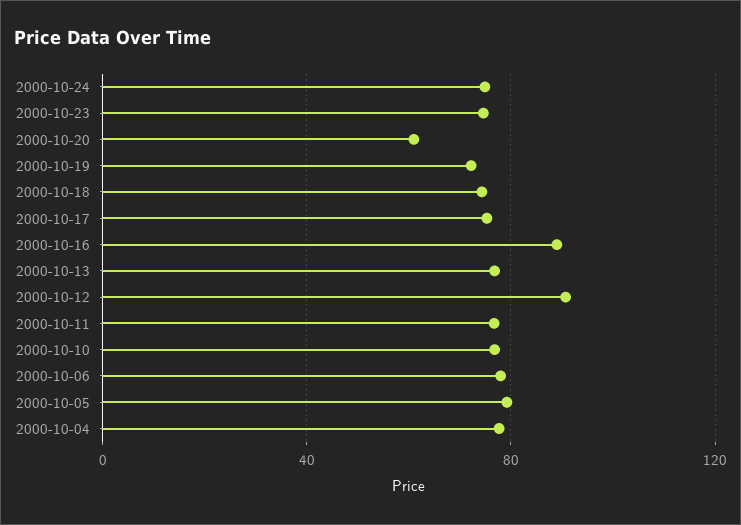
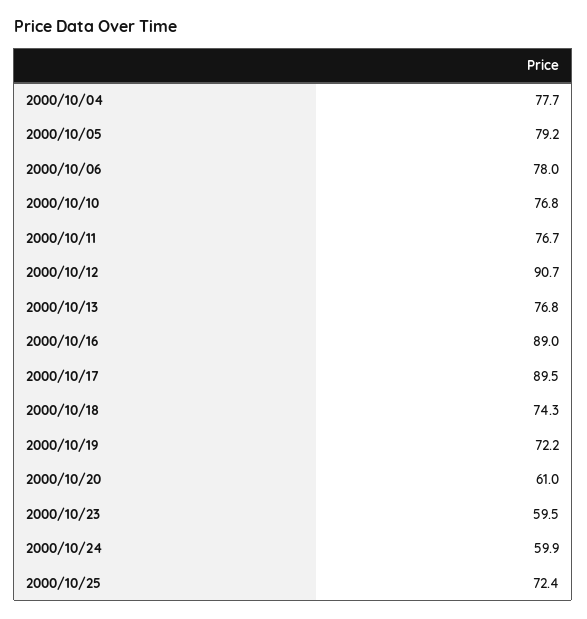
2000-10-24: 75 -> 59.9
2000-10-23: 75 -> 59.5
2000-10-17: 75 -> 89.5
2000/10/25: none -> 72.4

